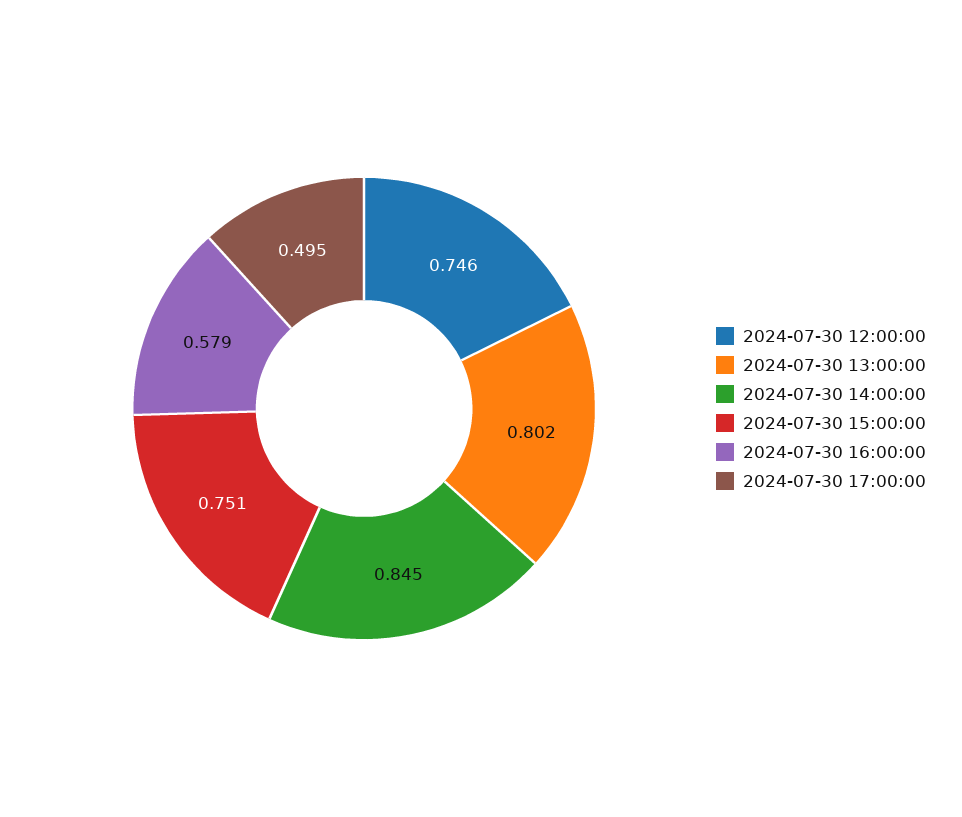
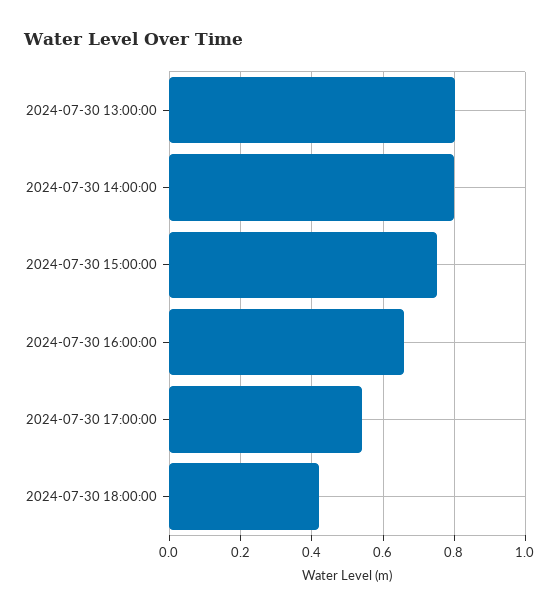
2024-07-30 12:00:00: 0.746 -> none
2024-07-30 14:00:00: 0.845 -> 0.8
2024-07-30 16:00:00: 0.579 -> 0.66
2024-07-30 17:00:00: 0.495 -> 0.54
2024-07-30 18:00:00: none -> 0.42

